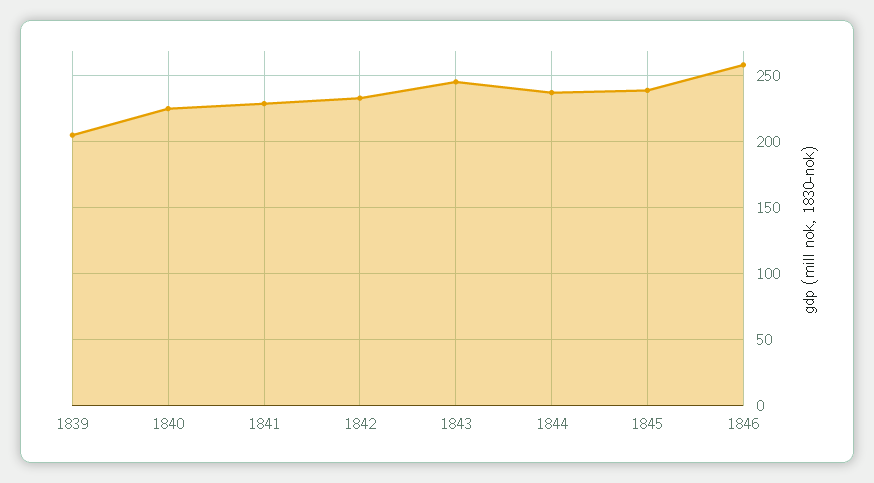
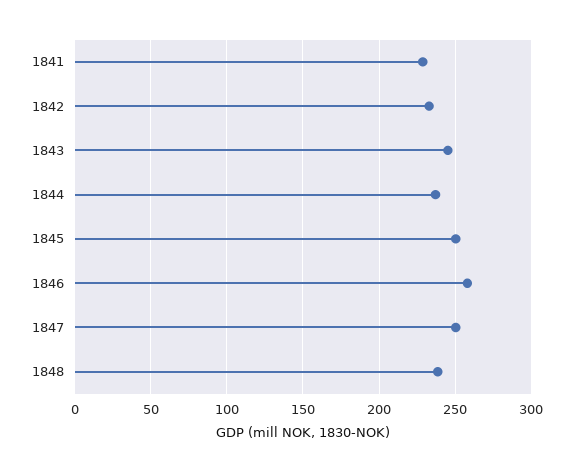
1839: 205 -> none
1840: 225 -> none
1845: 240 -> 250
1847: none -> 250
1848: none -> 240

